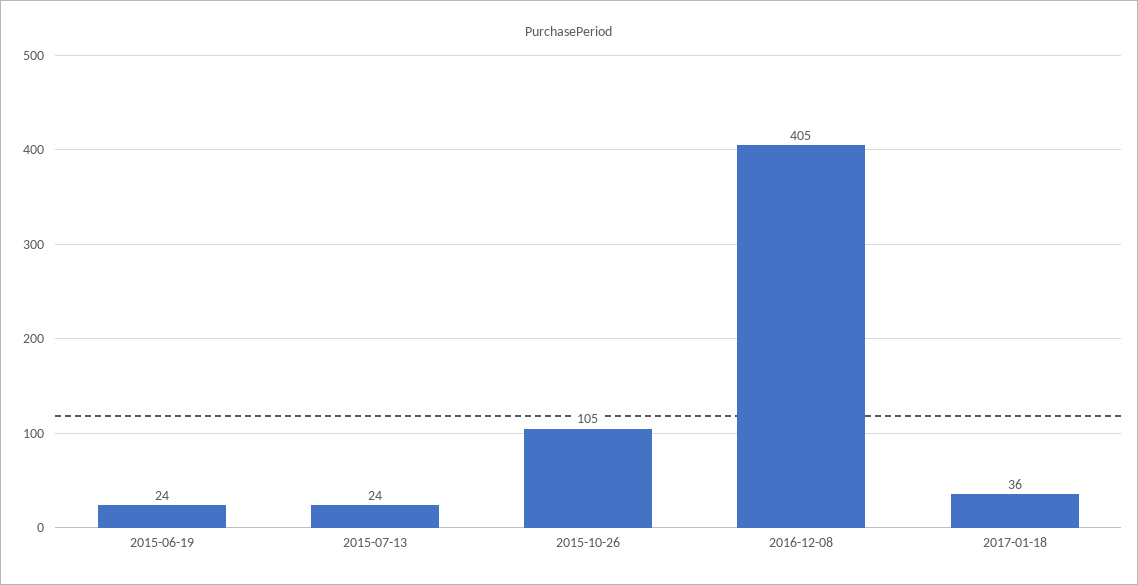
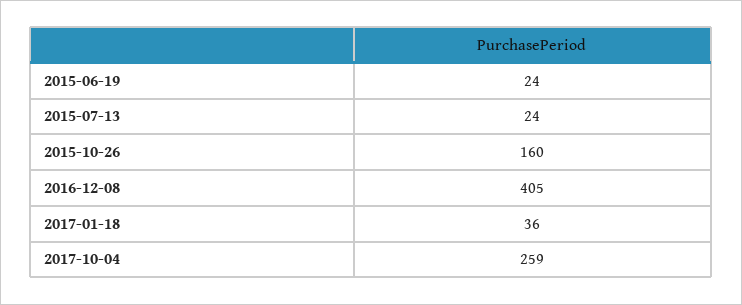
2015-10-26: 105 -> 160
2017-10-04: none -> 259

